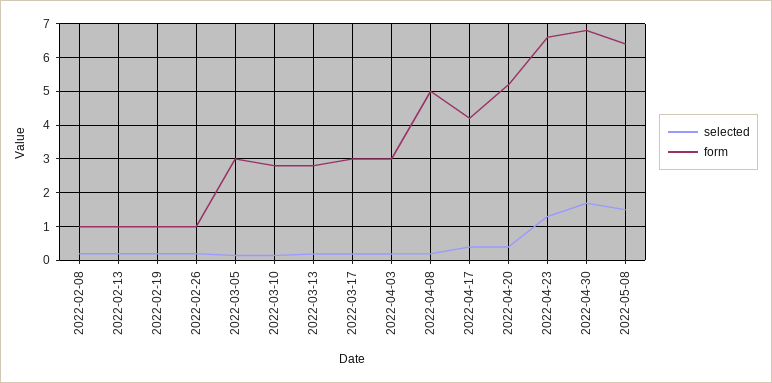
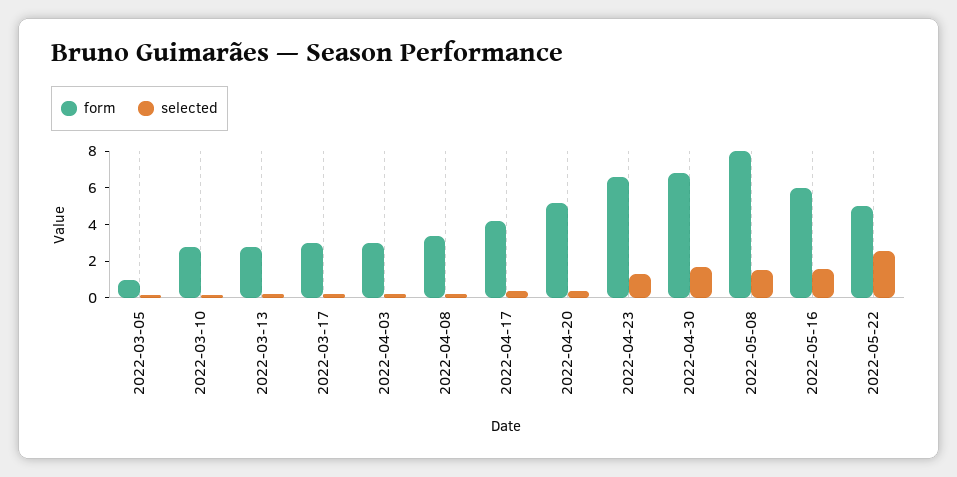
selected, 2022-02-08: 0.2 -> none
form, 2022-02-08: 1 -> none
selected, 2022-02-13: 0.2 -> none
form, 2022-02-13: 1 -> none
selected, 2022-02-19: 0.2 -> none
form, 2022-02-19: 1 -> none
selected, 2022-02-26: 0.2 -> none
form, 2022-02-26: 1 -> none
form, 2022-03-05: 3 -> 1
form, 2022-04-08: 5 -> 3.5
form, 2022-05-08: 6.4 -> 8
form, 2022-05-16: none -> 6
selected, 2022-05-16: none -> 1.5
form, 2022-05-22: none -> 5
selected, 2022-05-22: none -> 2.5

